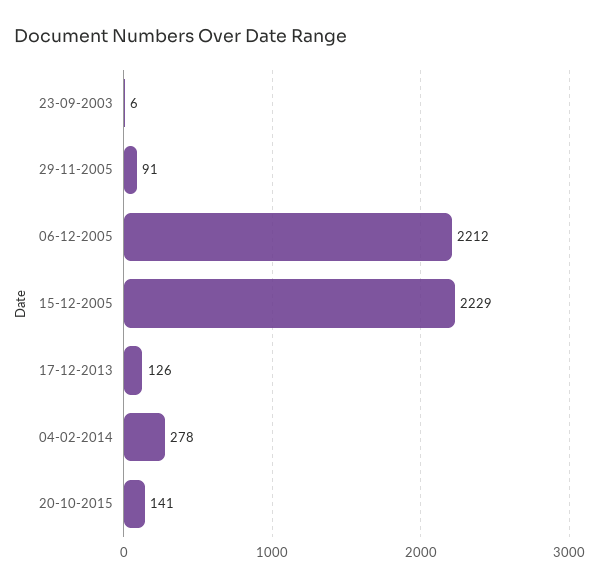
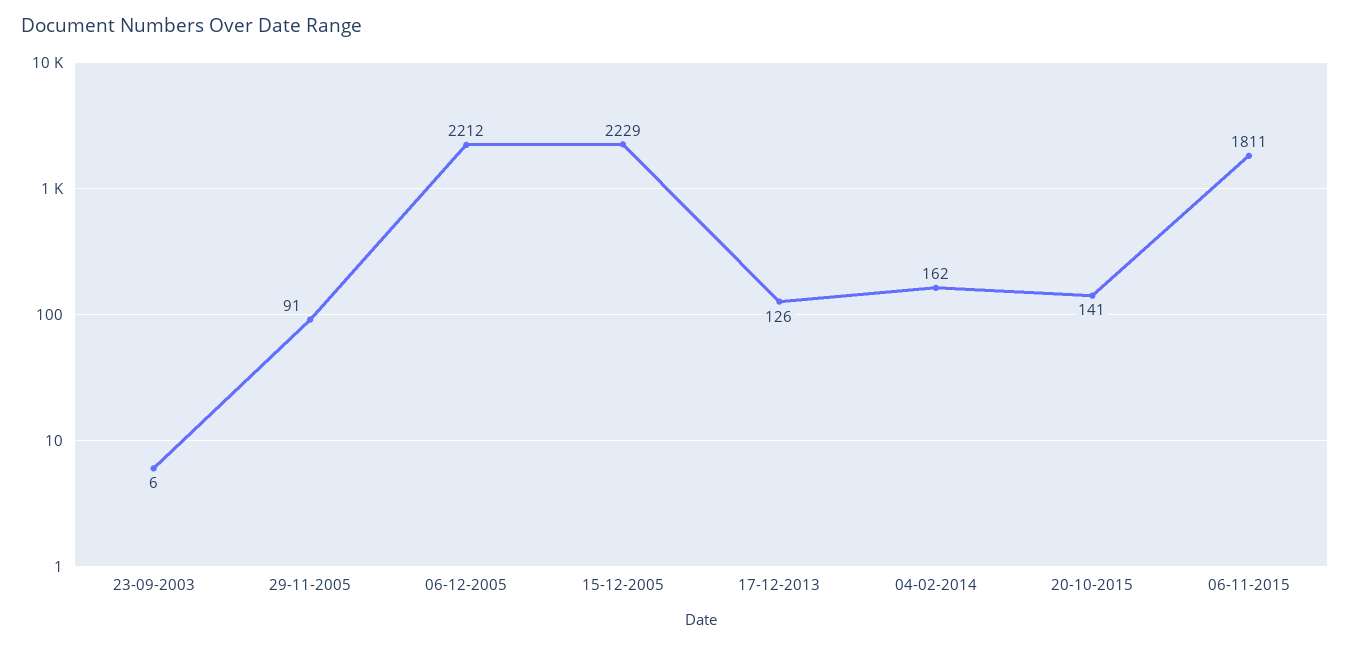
04-02-2014: 278 -> 162
06-11-2015: none -> 1811

